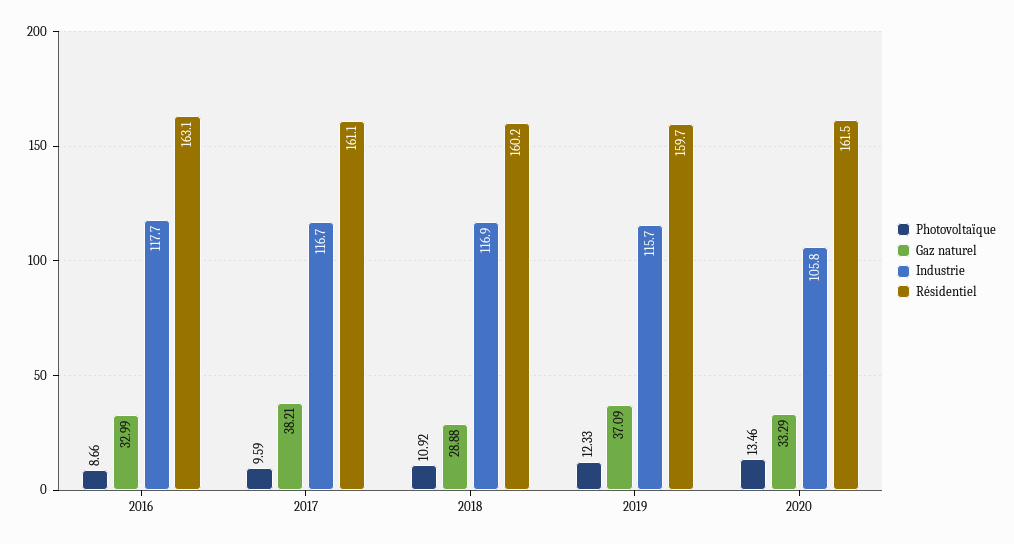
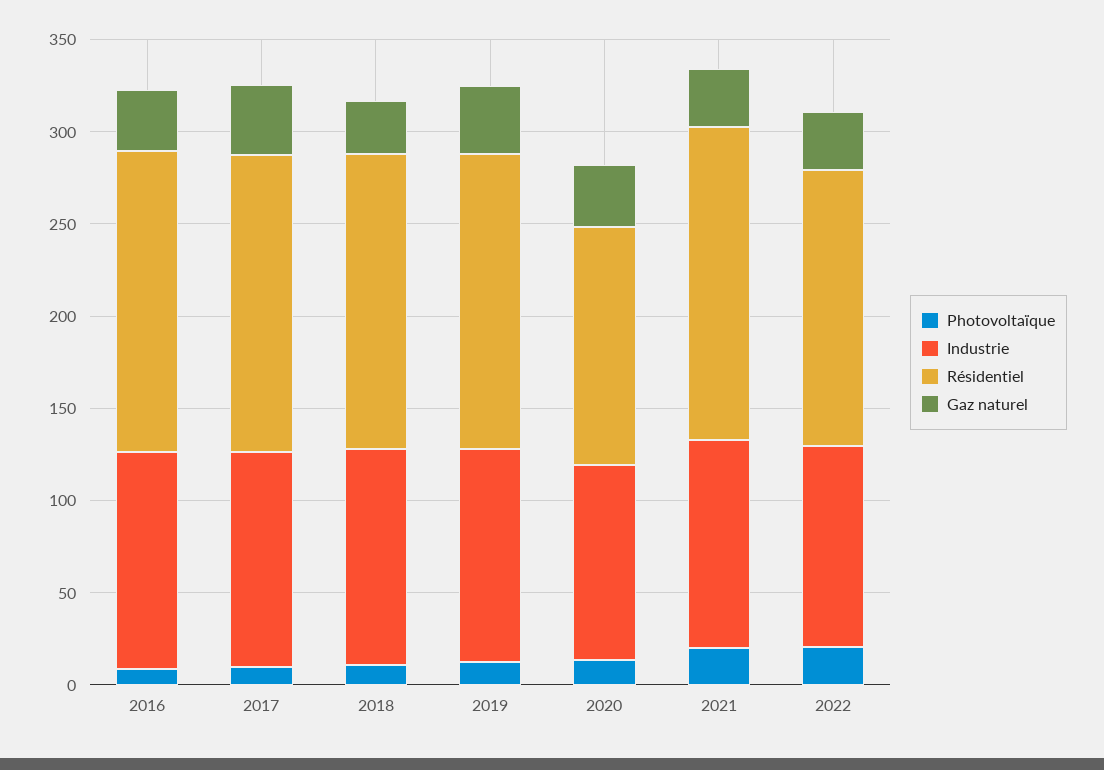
Résidentiel, 2020: 161.5 -> 130
Photovoltaïque, 2021: none -> 20
Industrie, 2021: none -> 110
Résidentiel, 2021: none -> 170
Gaz naturel, 2021: none -> 30
Photovoltaïque, 2022: none -> 20
Industrie, 2022: none -> 110
Résidentiel, 2022: none -> 150
Gaz naturel, 2022: none -> 30

